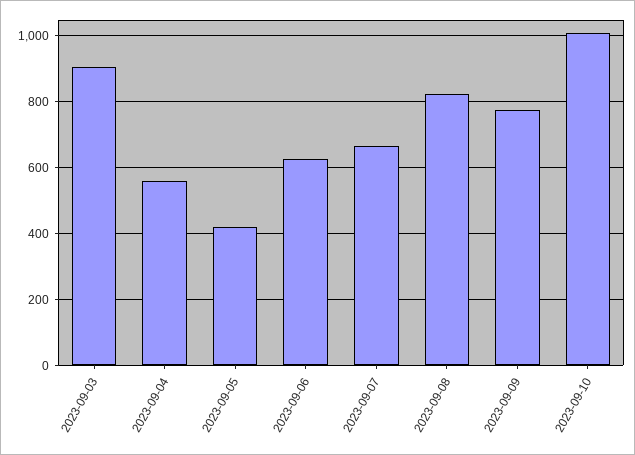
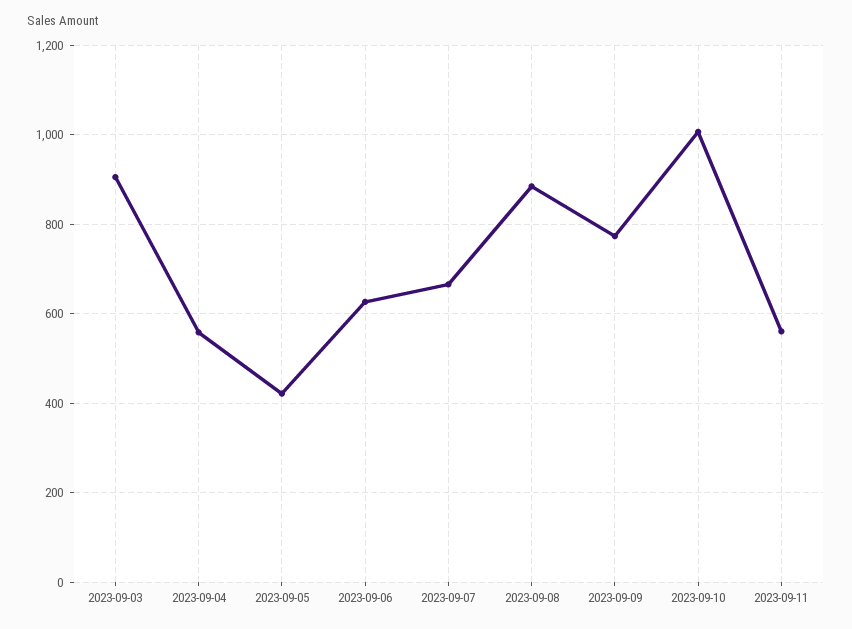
2023-09-08: 820 -> 880
2023-09-11: none -> 560

